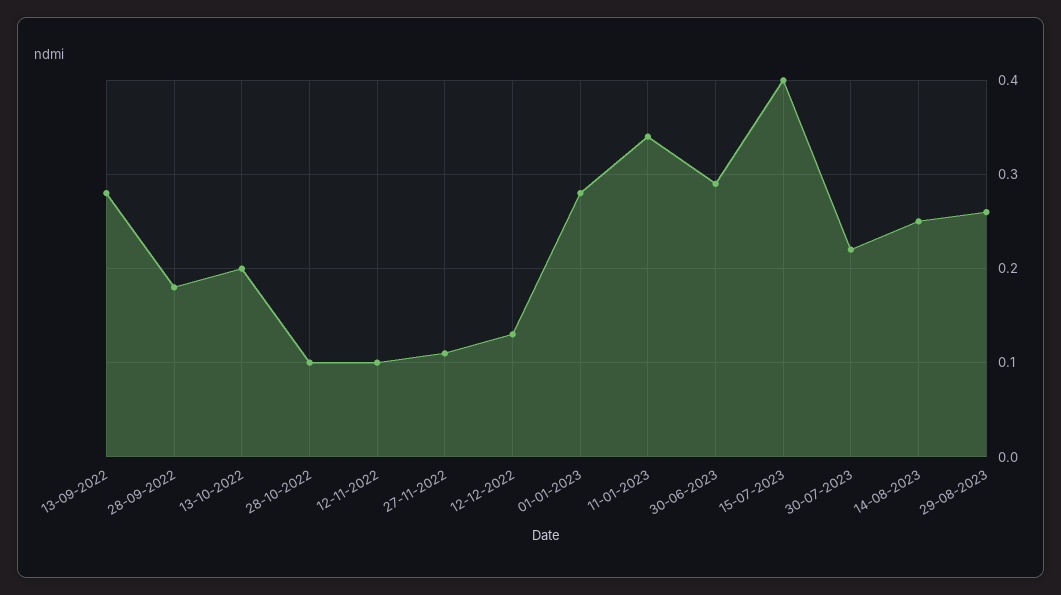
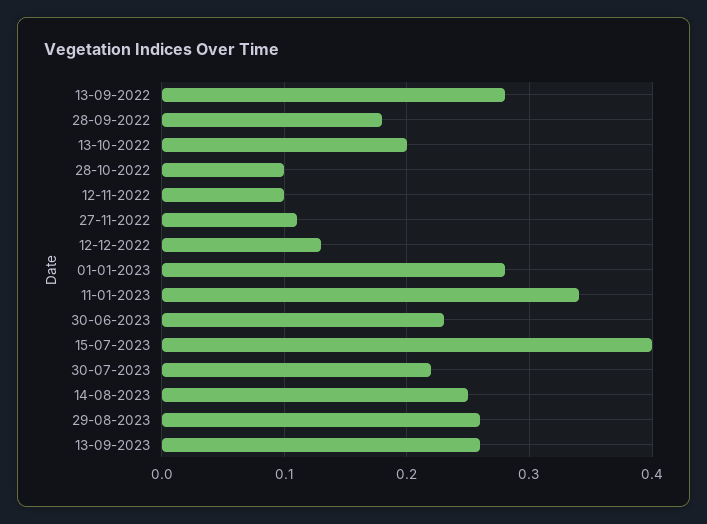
30-06-2023: 0.29 -> 0.23
13-09-2023: none -> 0.26

